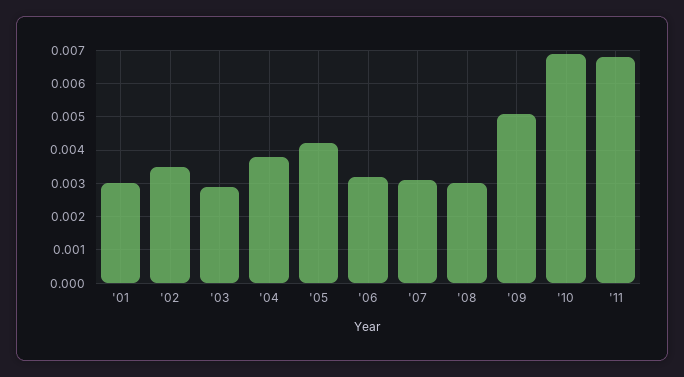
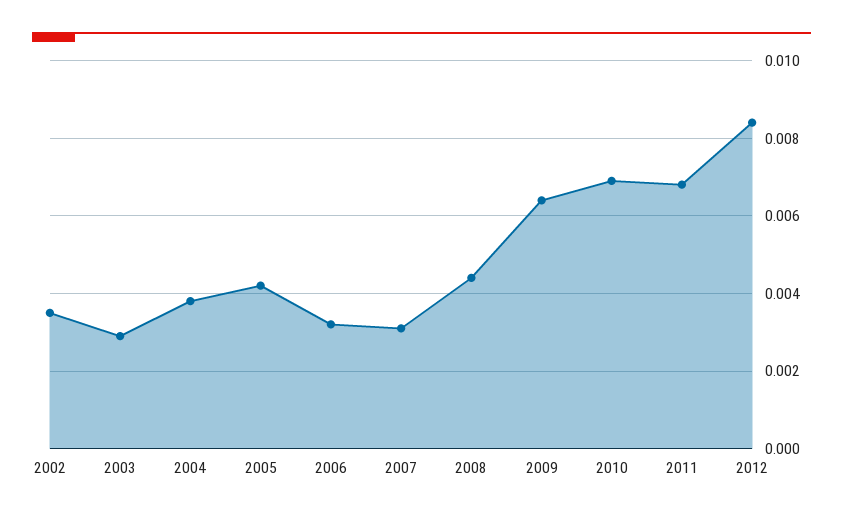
'01: 0.003 -> none
'08: 0.003 -> 0.0045
'09: 0.005 -> 0.0065
2012: none -> 0.0085

